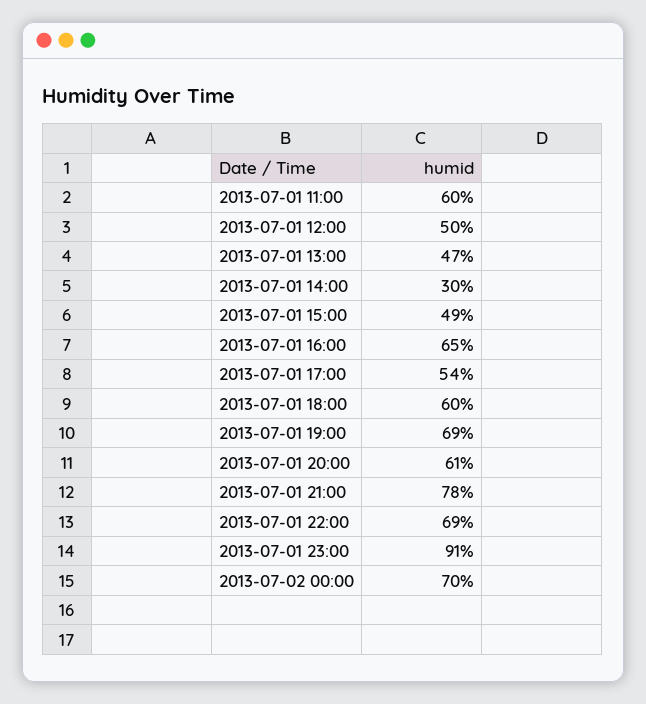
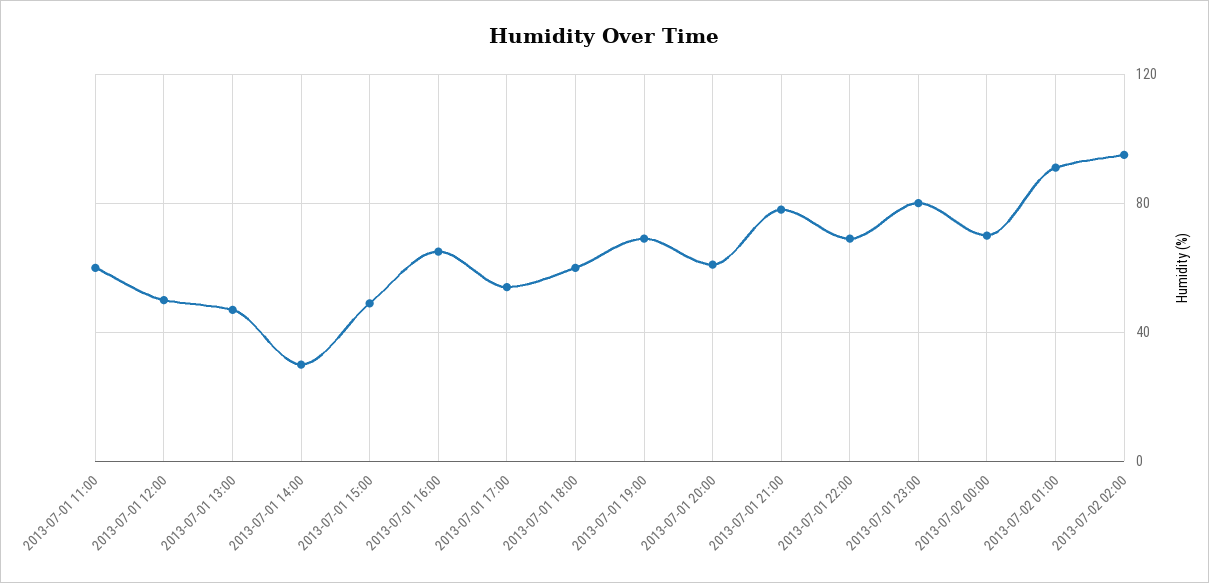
2013-07-01 23:00: 91 -> 80
2013-07-02 01:00: none -> 90
2013-07-02 02:00: none -> 95

